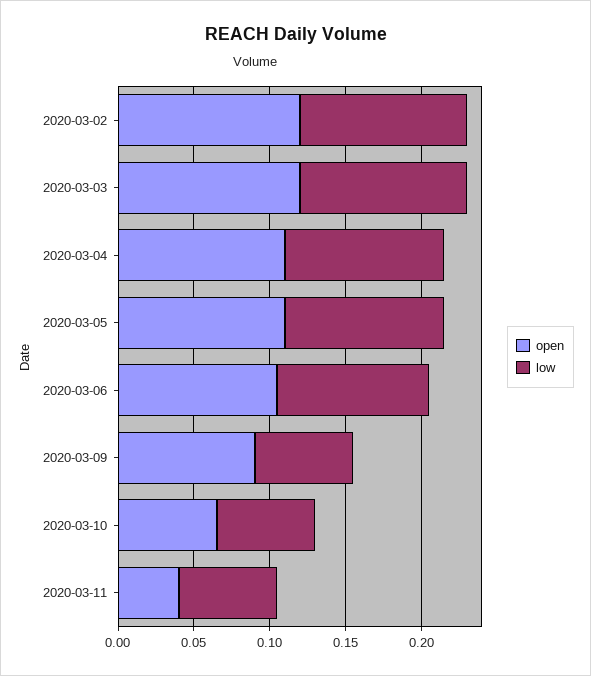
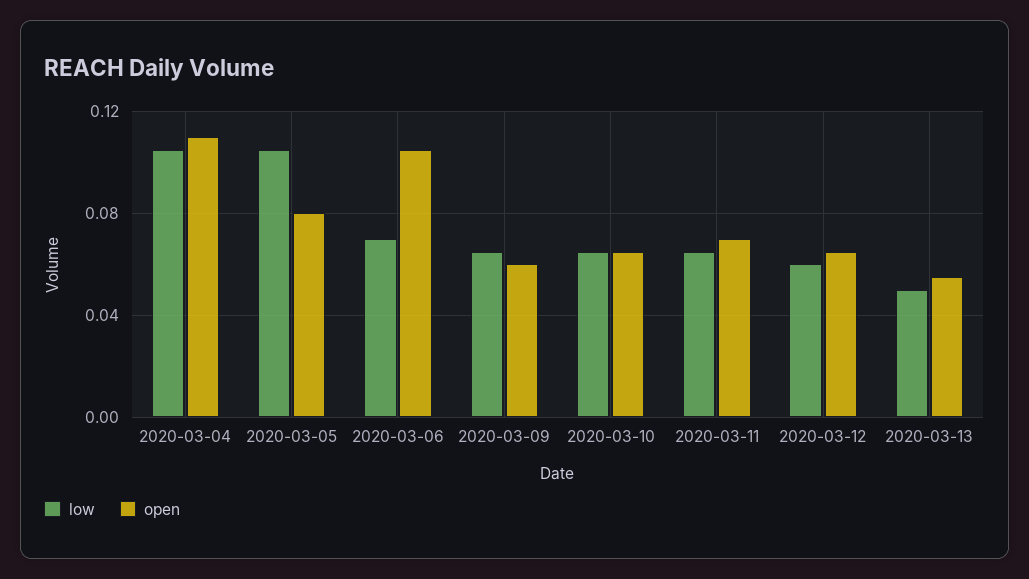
open, 2020-03-02: 0.12 -> none
low, 2020-03-02: 0.11 -> none
open, 2020-03-03: 0.12 -> none
low, 2020-03-03: 0.11 -> none
open, 2020-03-05: 0.11 -> 0.08
low, 2020-03-06: 0.1 -> 0.07
open, 2020-03-09: 0.09 -> 0.06
open, 2020-03-11: 0.04 -> 0.07
low, 2020-03-12: none -> 0.06
open, 2020-03-12: none -> 0.065
low, 2020-03-13: none -> 0.05
open, 2020-03-13: none -> 0.055

